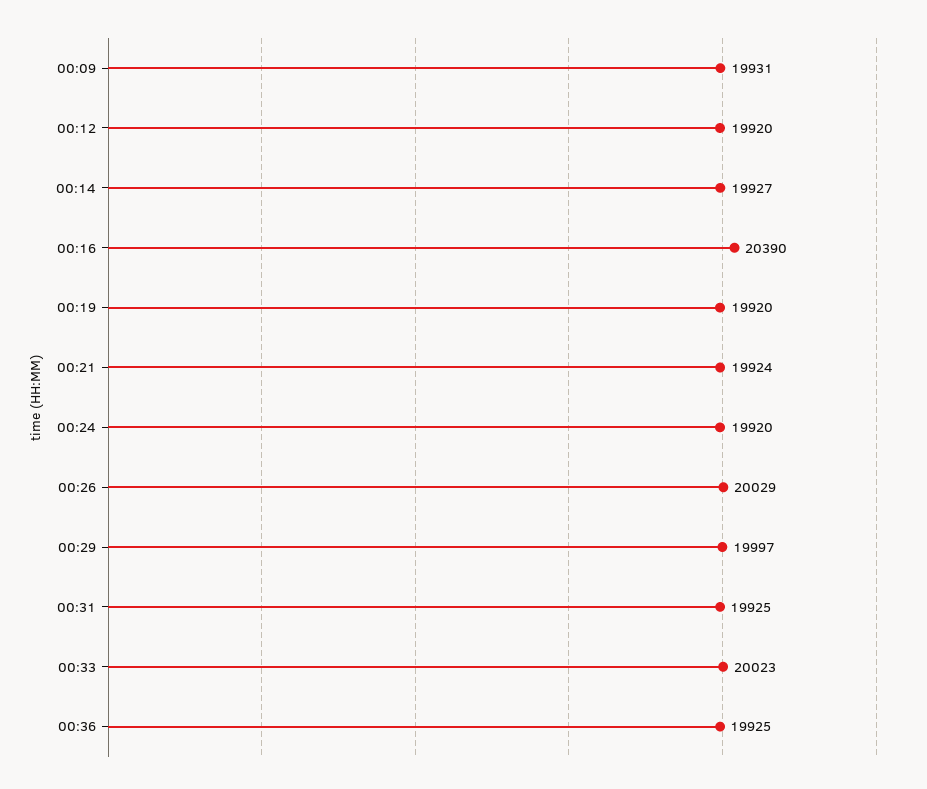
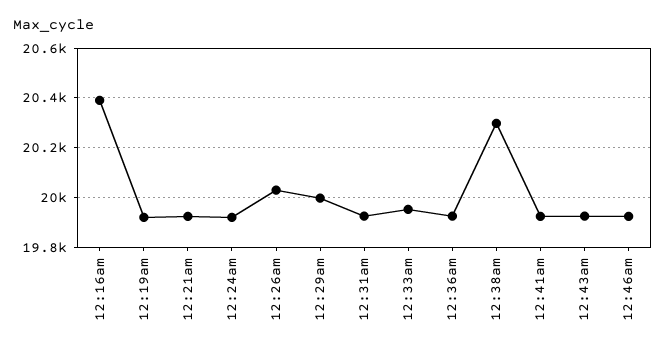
00:09: 19931 -> none
00:12: 19920 -> none
00:14: 19927 -> none
00:33: 20023 -> 19950
12:38am: none -> 20300
12:41am: none -> 19925
12:43am: none -> 19925
12:46am: none -> 19925

